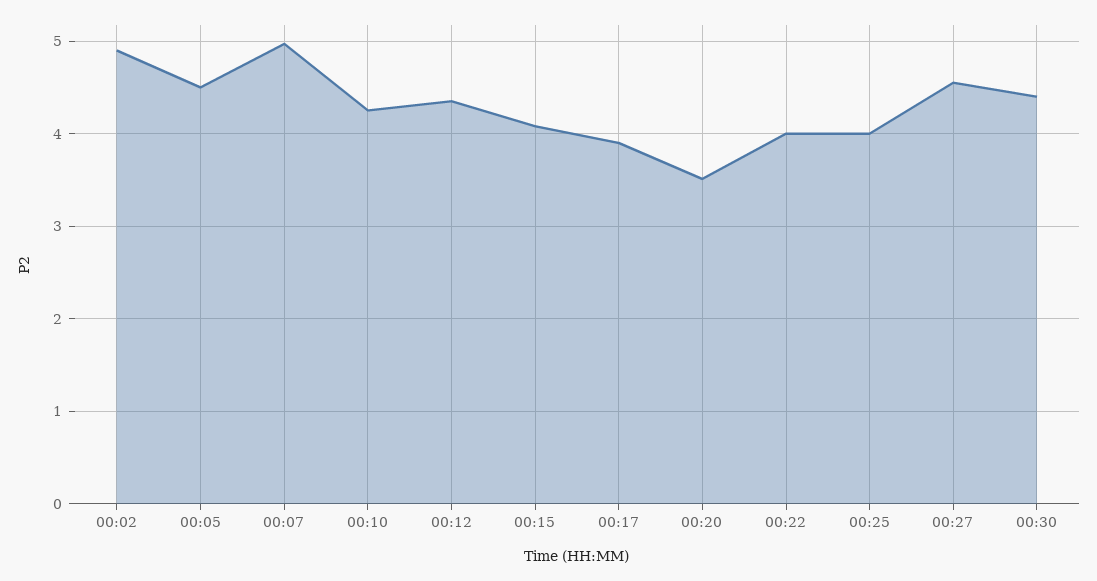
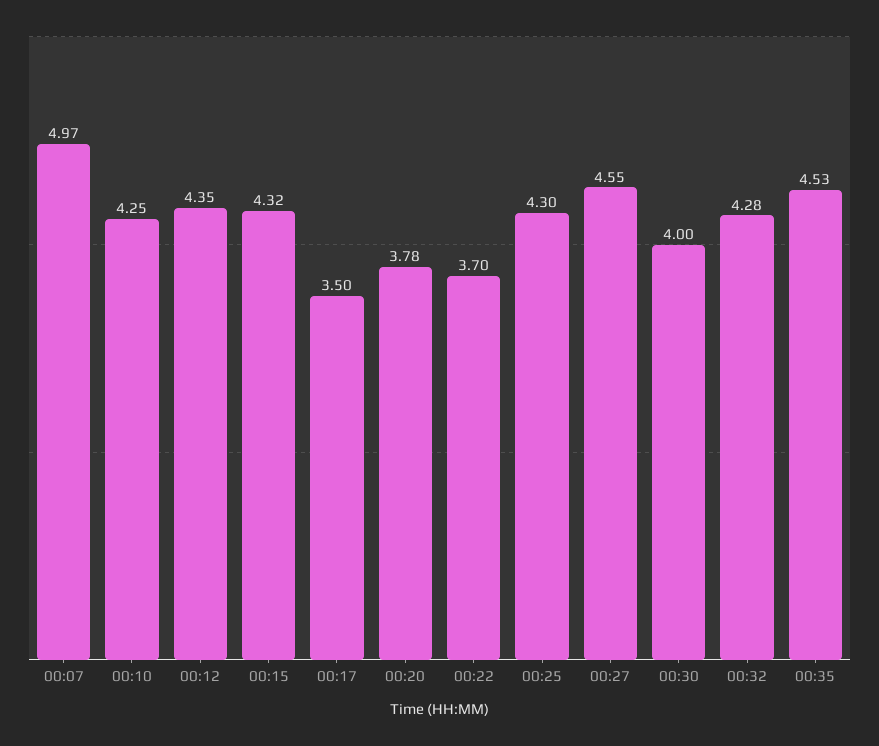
00:02: 4.9 -> none
00:05: 4.5 -> none
00:15: 4.1 -> 4.32
00:17: 3.9 -> 3.5
00:20: 3.5 -> 3.78
00:22: 4 -> 3.7
00:25: 4 -> 4.3
00:30: 4.4 -> 4
00:32: none -> 4.28
00:35: none -> 4.53

